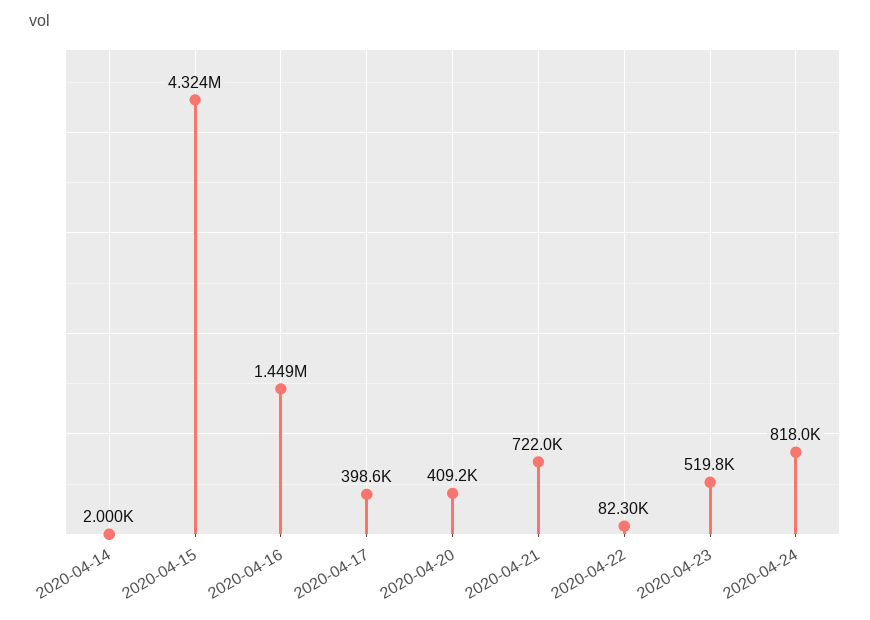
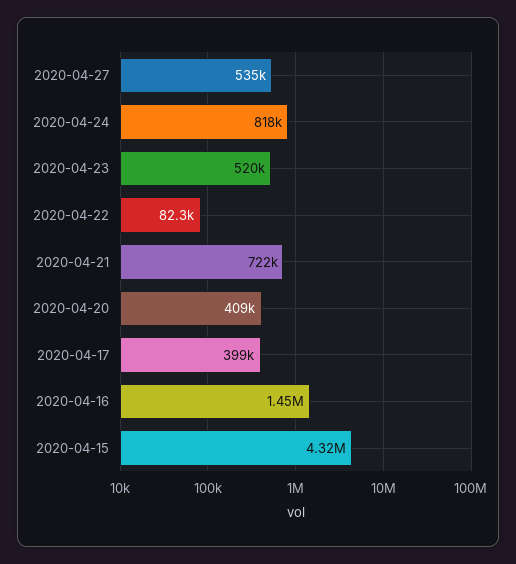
2020-04-14: 2000 -> none
2020-04-27: none -> 535000

